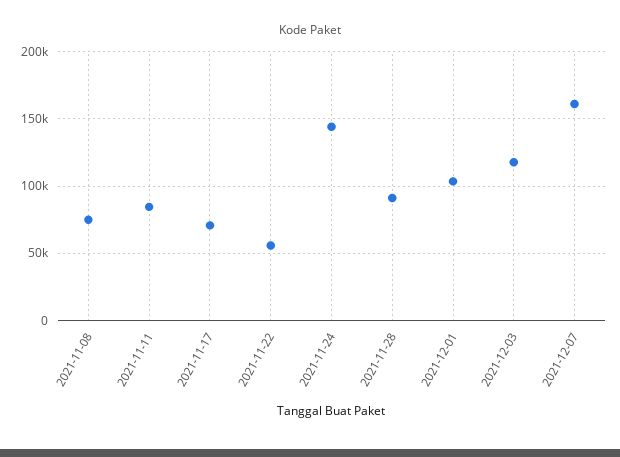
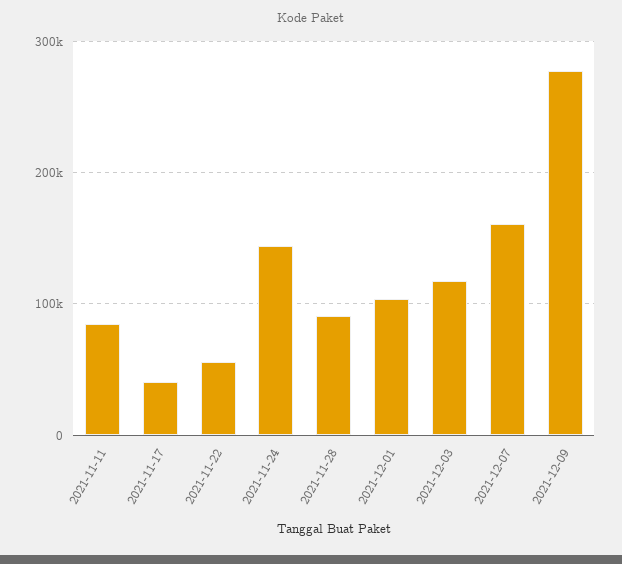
2021-11-08: 75000 -> none
2021-11-17: 70000 -> 40000
2021-12-09: none -> 280000

